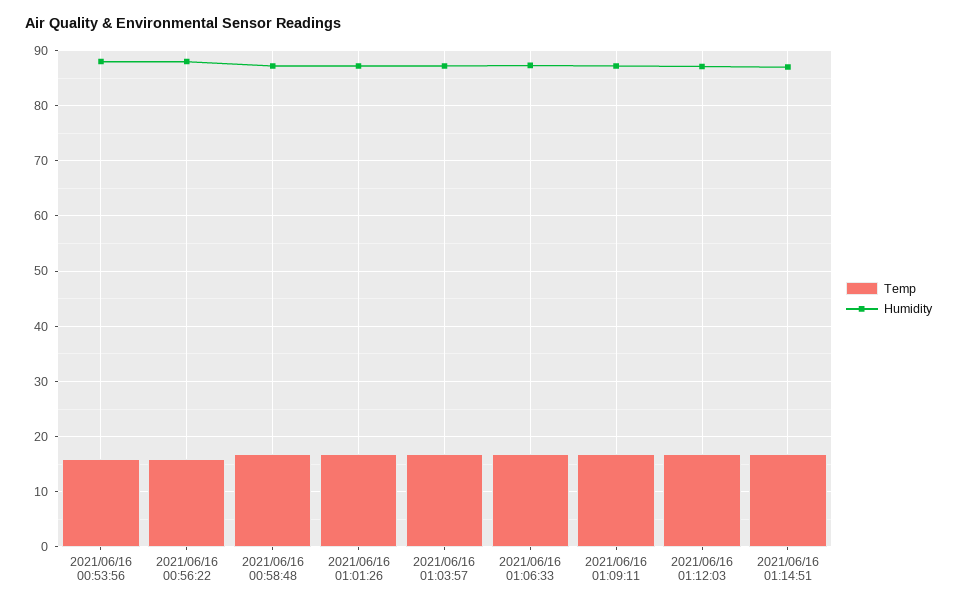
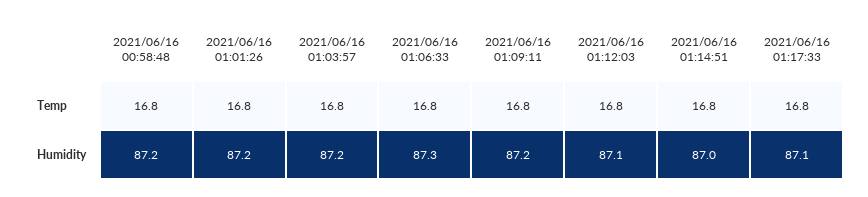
Temp, 2021/06/16 00:53:56: 16 -> none
Humidity, 2021/06/16 00:53:56: 88 -> none
Temp, 2021/06/16 00:56:22: 16 -> none
Humidity, 2021/06/16 00:56:22: 88 -> none
Temp, 2021/06/16 01:17:33: none -> 16.8
Humidity, 2021/06/16 01:17:33: none -> 87.1

